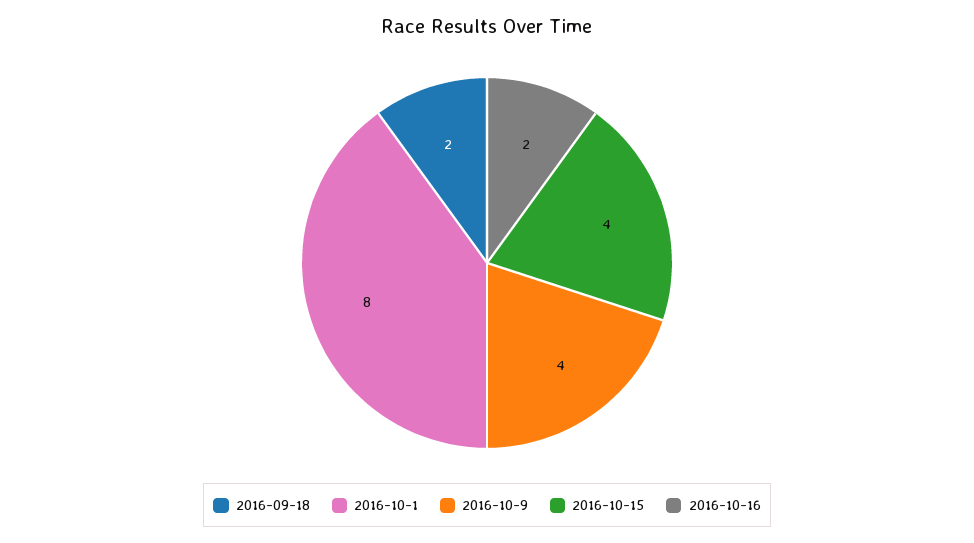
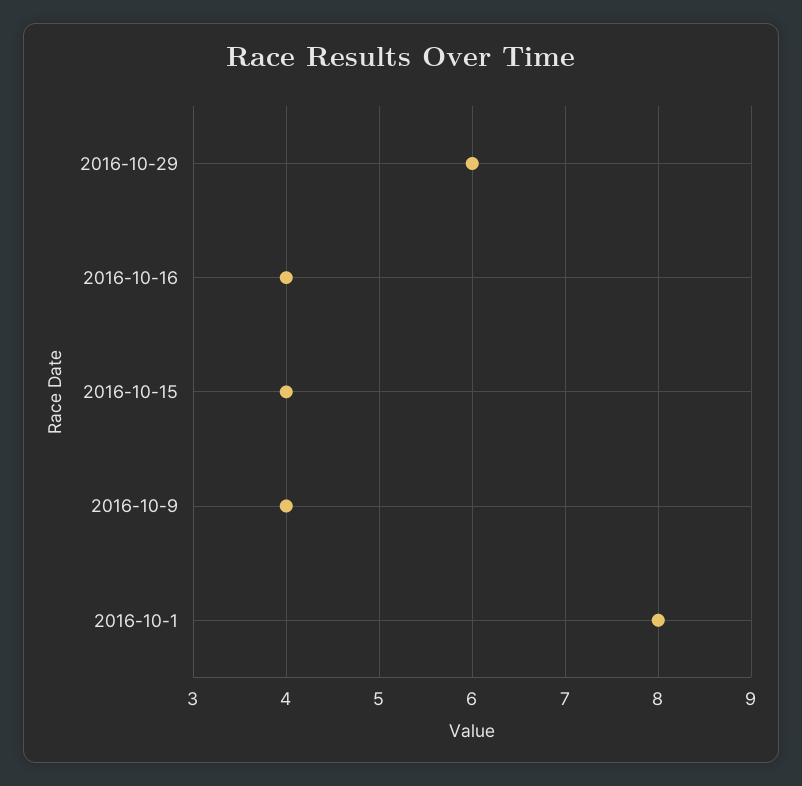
2016-09-18: 2 -> none
2016-10-16: 2 -> 4
2016-10-29: none -> 6

